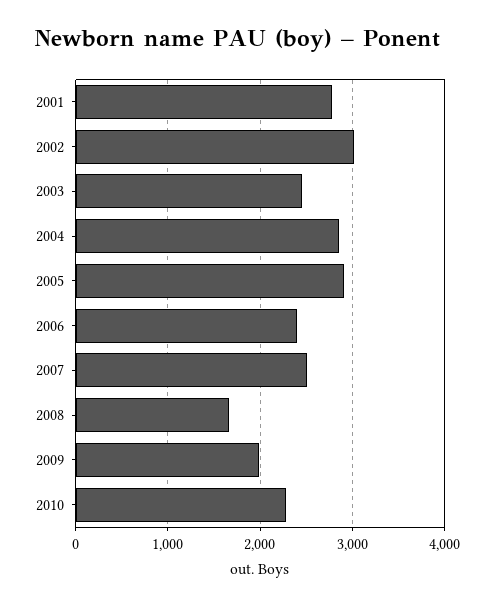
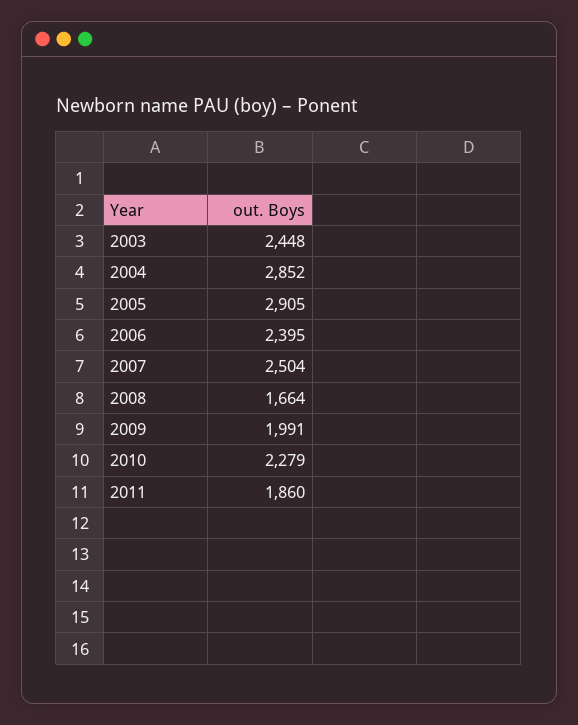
2001: 2800 -> none
2002: 3000 -> none
2011: none -> 1860

